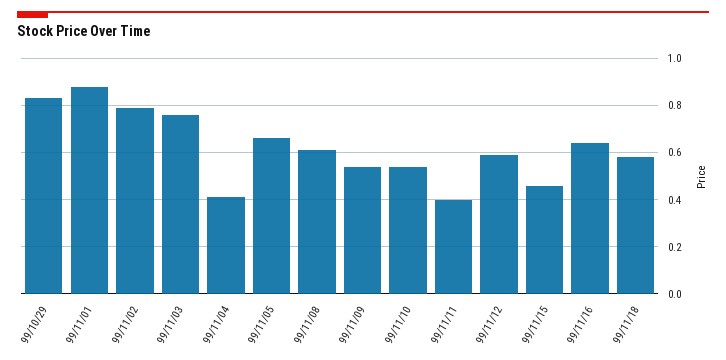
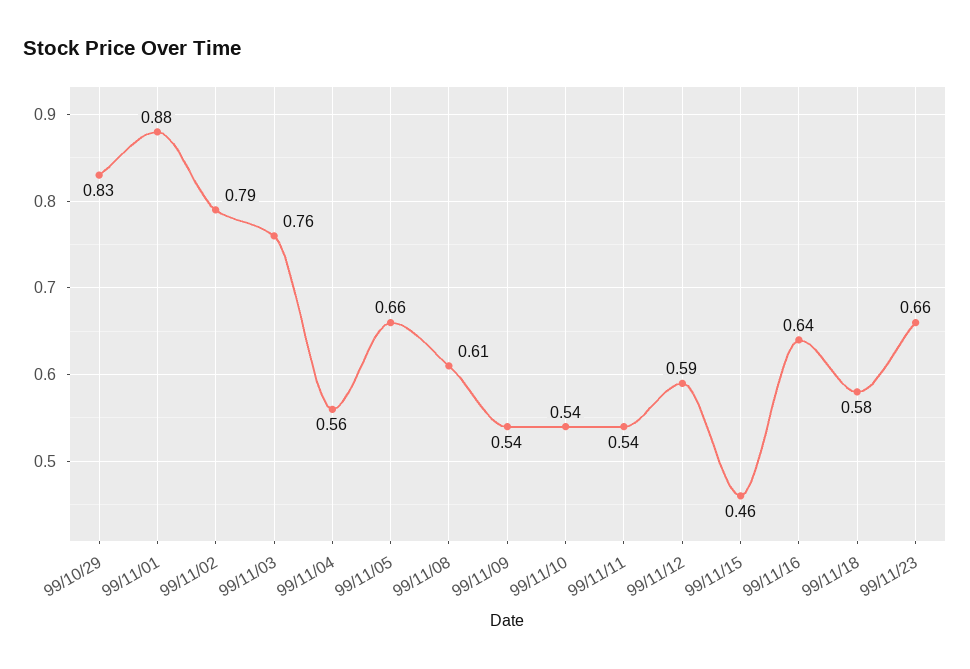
99/11/04: 0.4 -> 0.56
99/11/11: 0.4 -> 0.54
99/11/23: none -> 0.66

